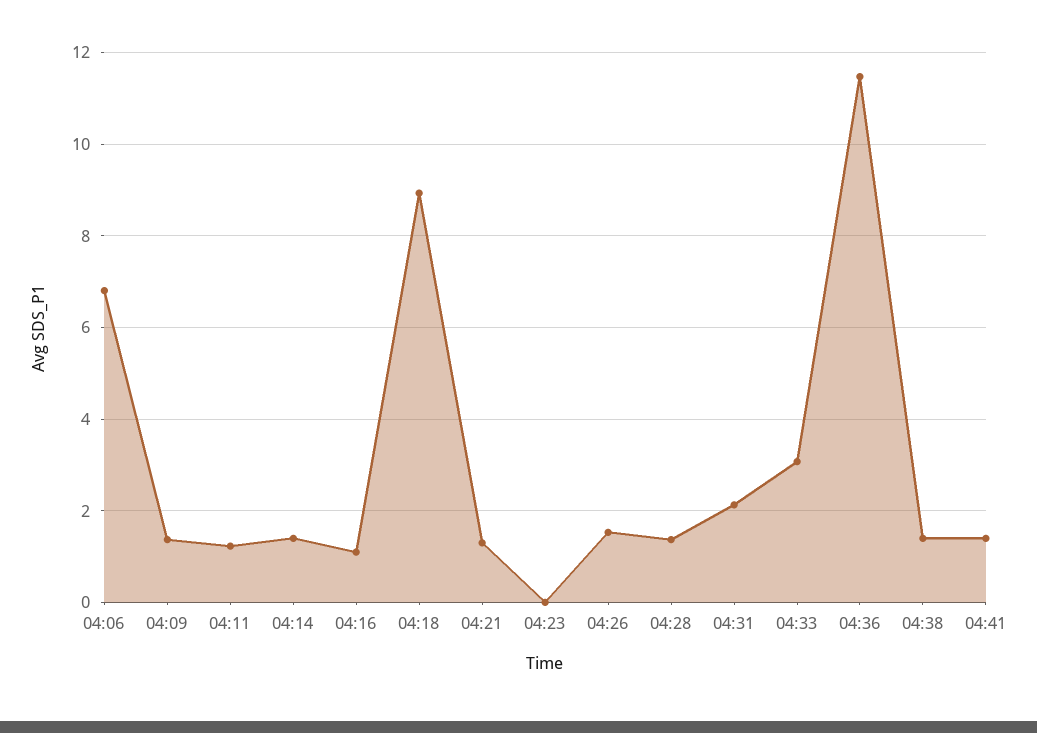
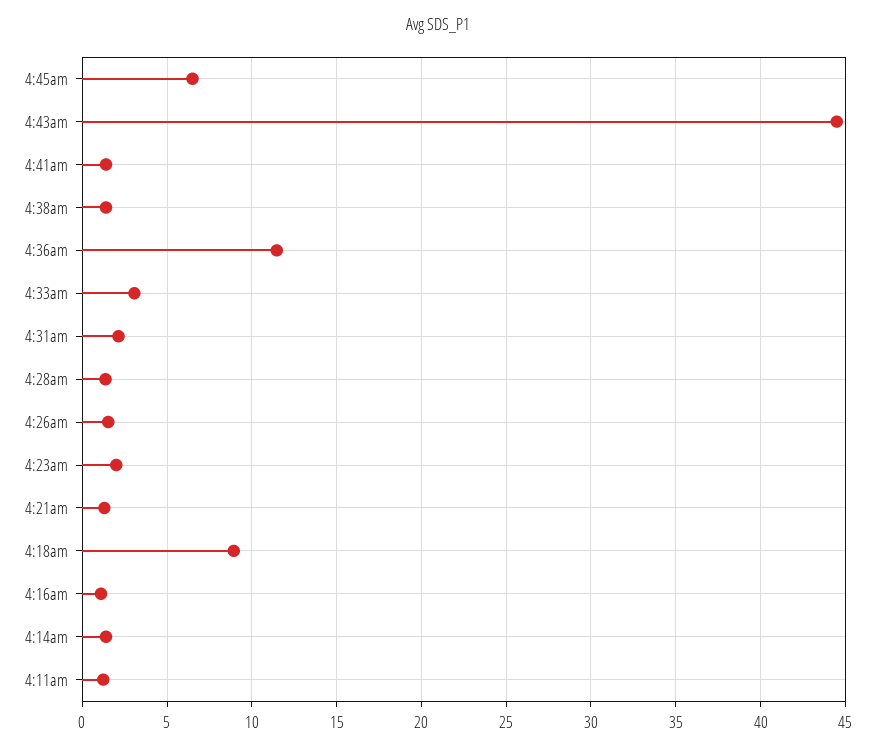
04:06: 6.8 -> none
04:09: 1.4 -> none
04:23: 0 -> 2
4:45am: none -> 6.5
4:43am: none -> 44.5

